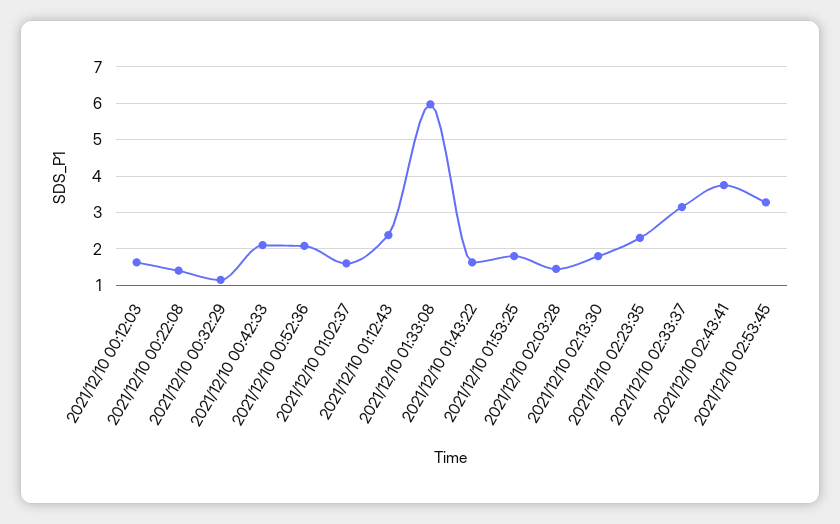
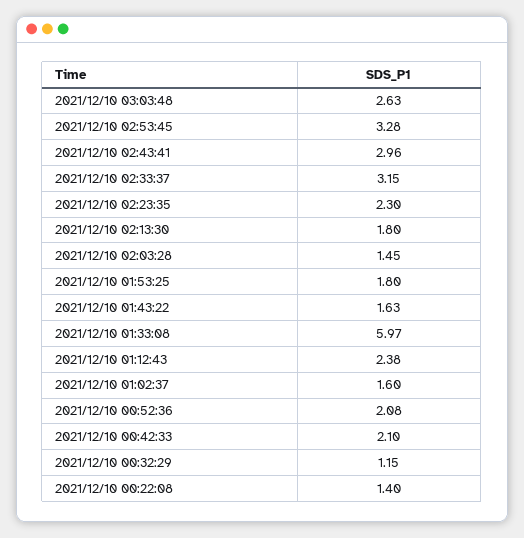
2021/12/10 00:12:03: 1.6 -> none
2021/12/10 02:43:41: 3.8 -> 2.96
2021/12/10 03:03:48: none -> 2.63

